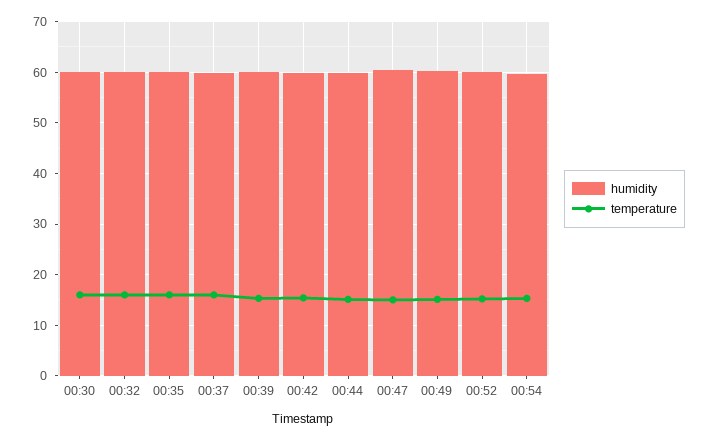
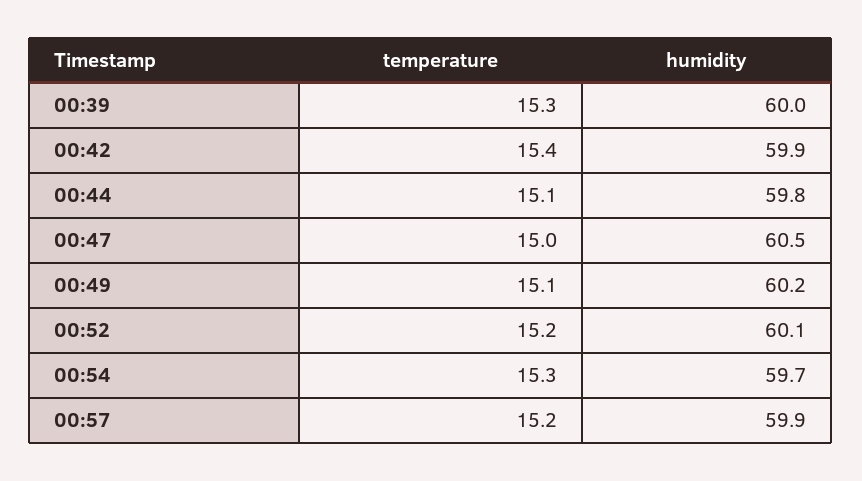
humidity, 00:30: 60 -> none
temperature, 00:30: 16 -> none
humidity, 00:32: 60 -> none
temperature, 00:32: 16 -> none
humidity, 00:35: 60 -> none
temperature, 00:35: 16 -> none
humidity, 00:37: 60 -> none
temperature, 00:37: 16 -> none
temperature, 00:57: none -> 15.2
humidity, 00:57: none -> 59.9

